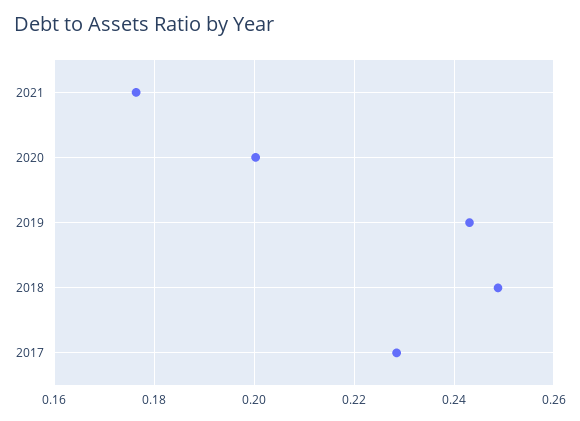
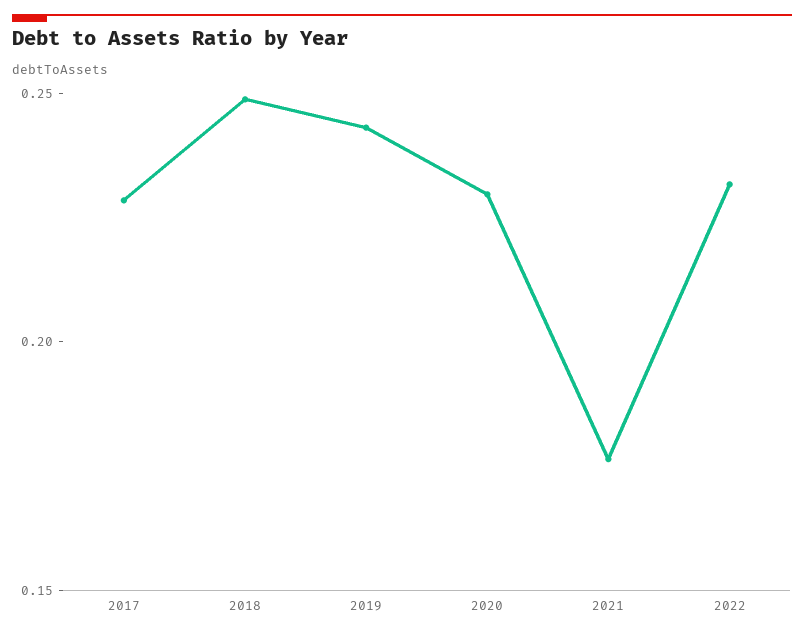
2020: 0.2 -> 0.23
2022: none -> 0.23

